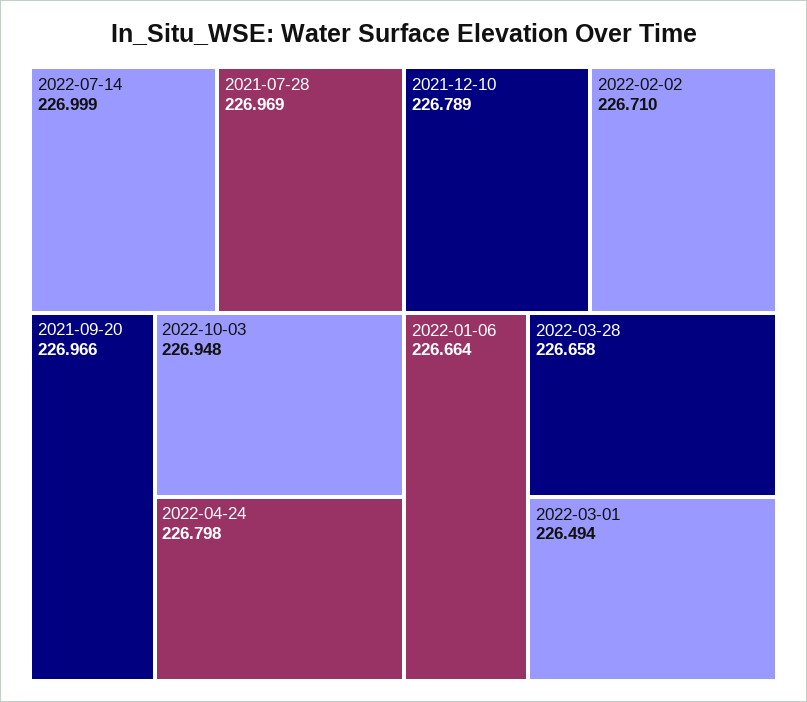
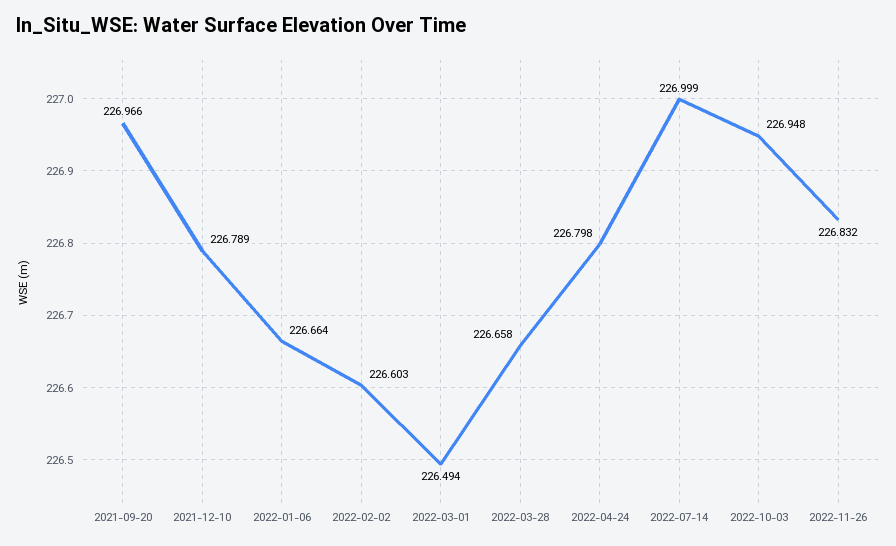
2021-07-28: 226.969 -> none
2022-02-02: 226.71 -> 226.603
2022-11-26: none -> 226.832

